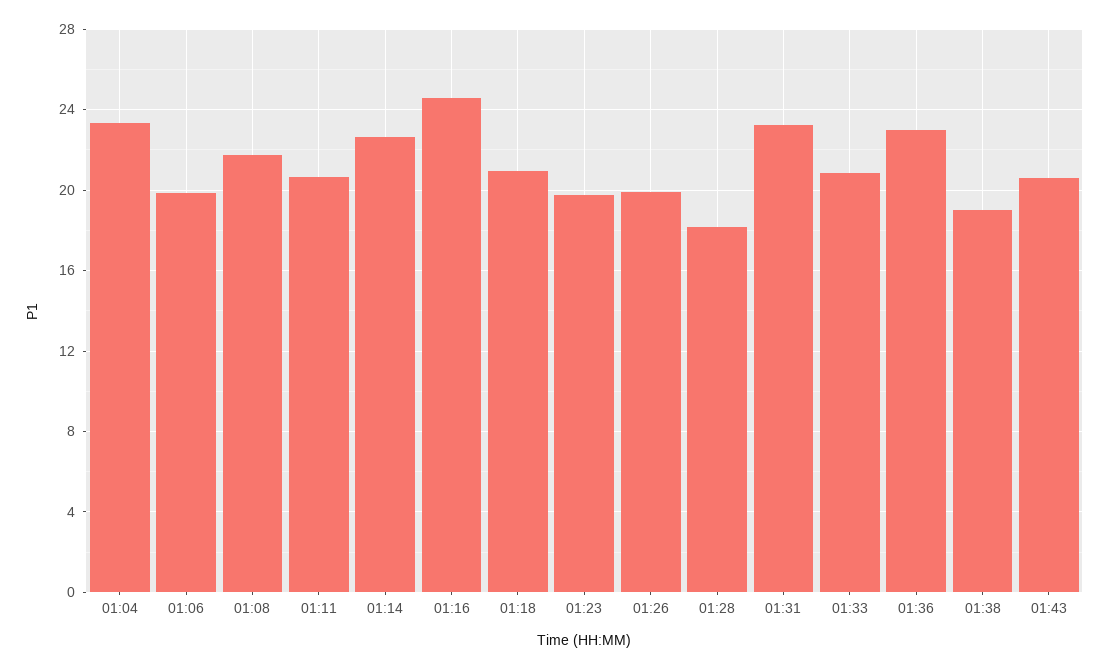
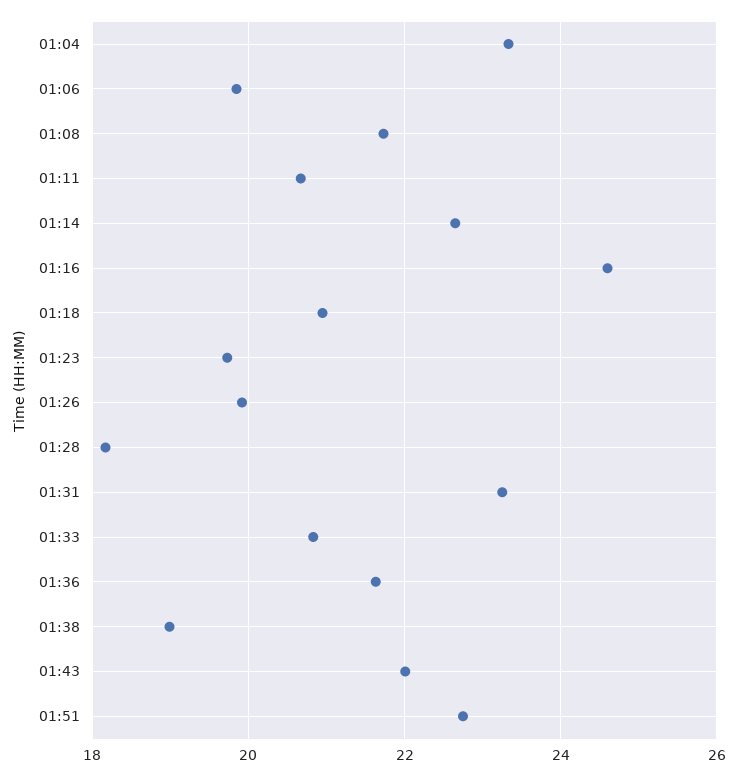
01:36: 23 -> 21.6
01:43: 20.5 -> 22
01:51: none -> 22.8

